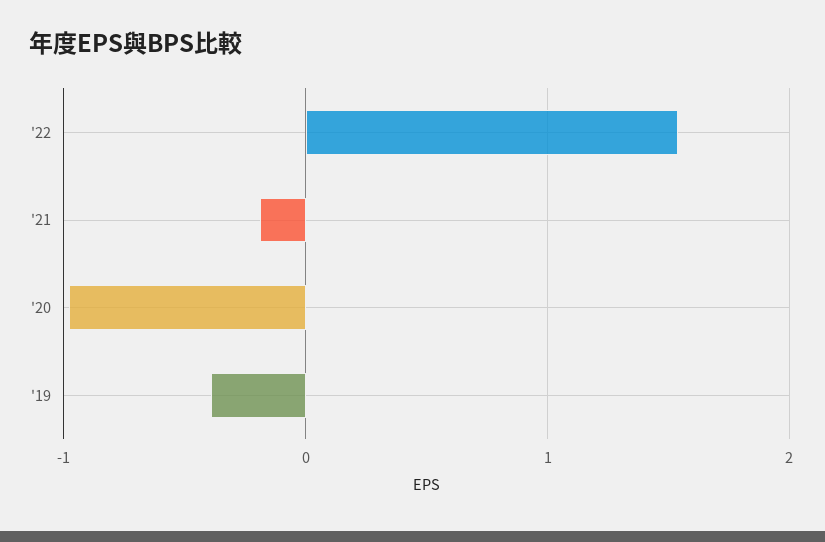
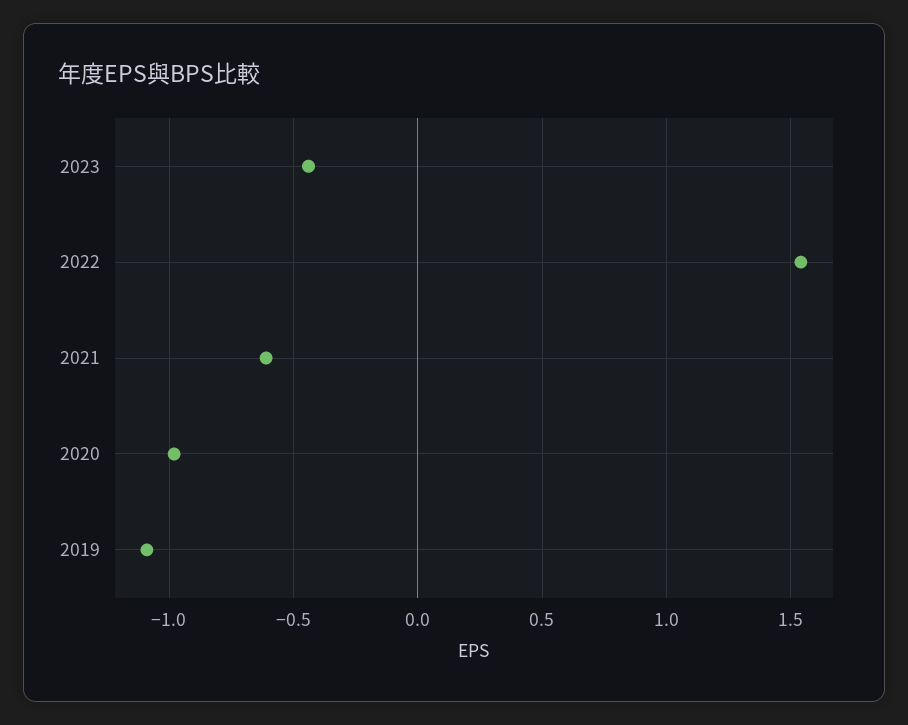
'21: -0.2 -> -0.6
'19: -0.4 -> -1.1
2023: none -> -0.45

